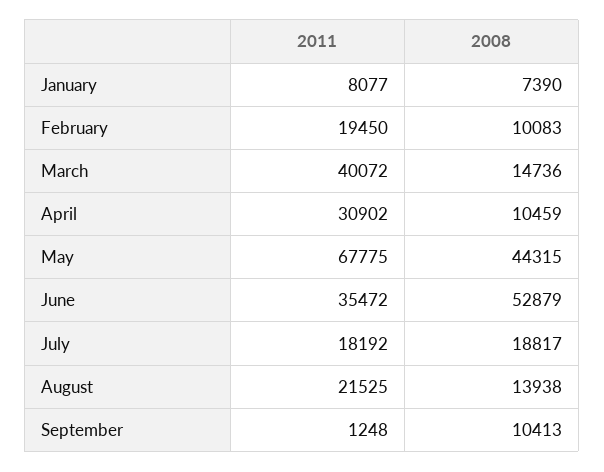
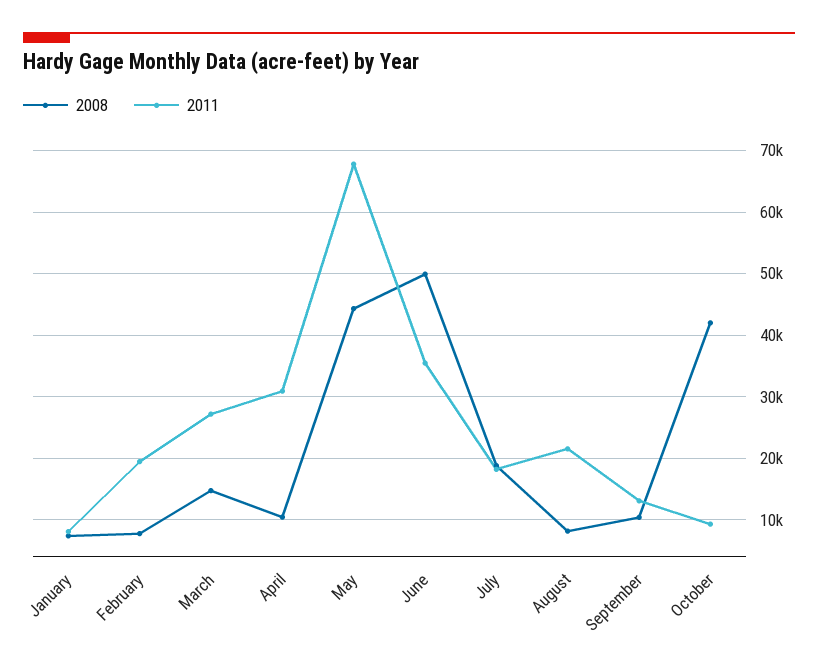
2008, February: 10083 -> 8000
2011, March: 40072 -> 27000
2008, June: 52879 -> 50000
2008, August: 13938 -> 8000
2011, September: 1248 -> 13000
2008, October: none -> 42000
2011, October: none -> 9000

